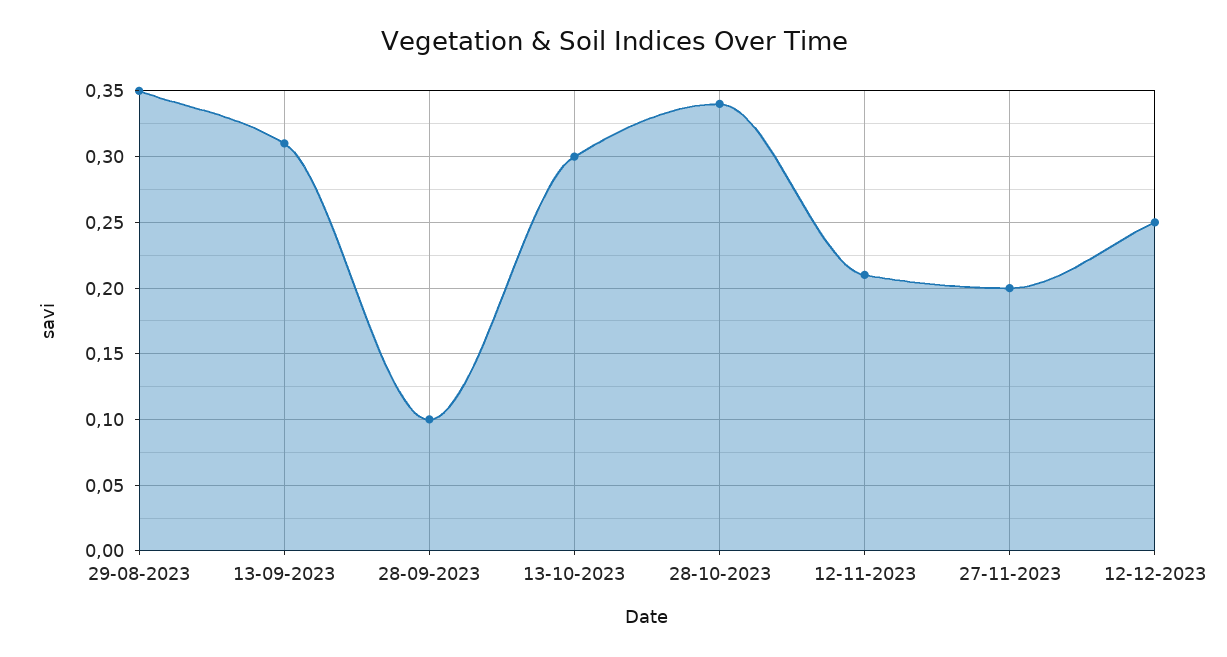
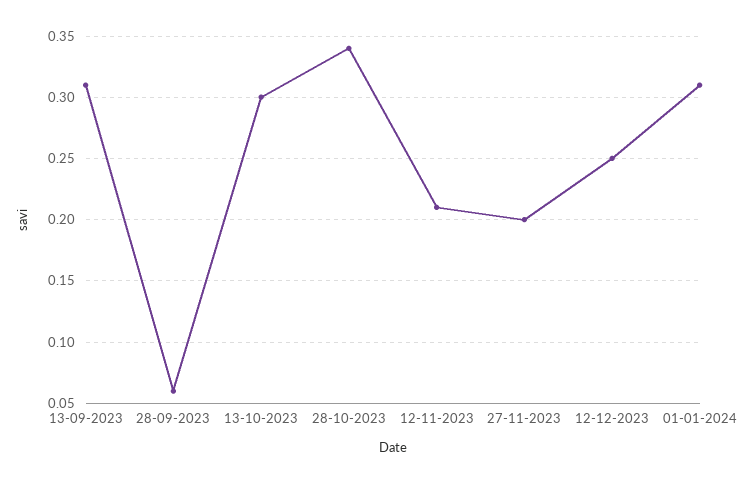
29-08-2023: 0.35 -> none
28-09-2023: 0.1 -> 0.06
01-01-2024: none -> 0.31

